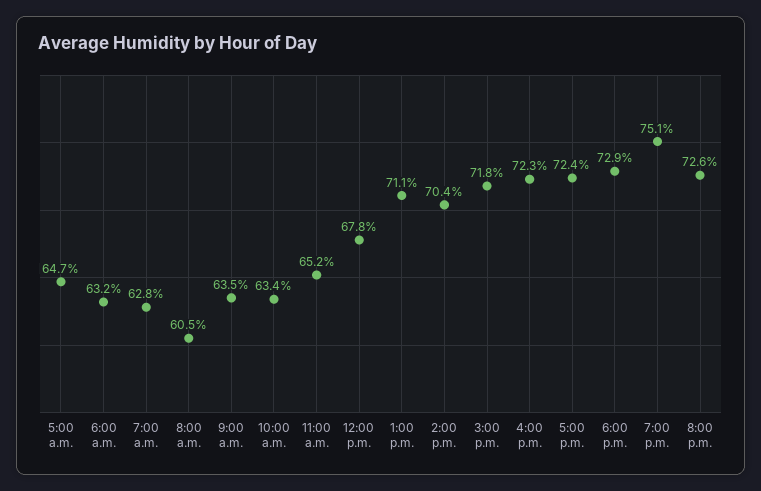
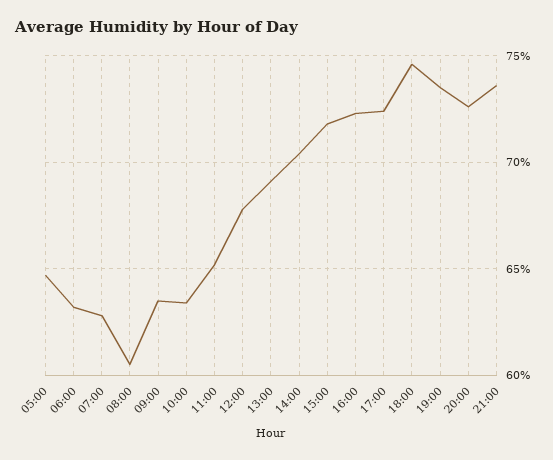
1:00 p.m.: 71.1 -> 69
6:00 p.m.: 72.9 -> 74.5
7:00 p.m.: 75.1 -> 73.5
21:00: none -> 73.5

